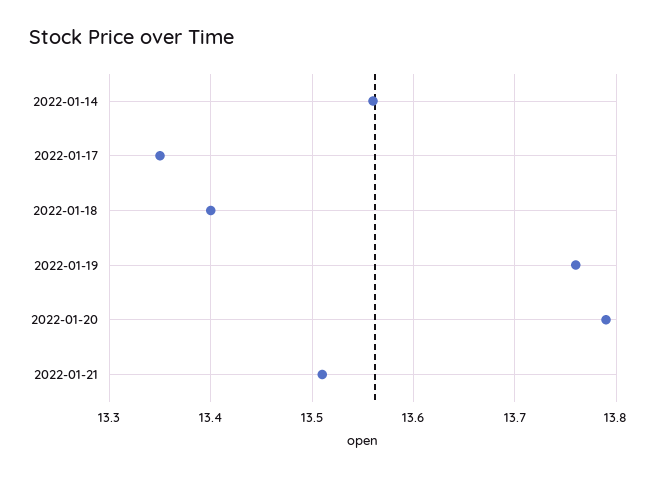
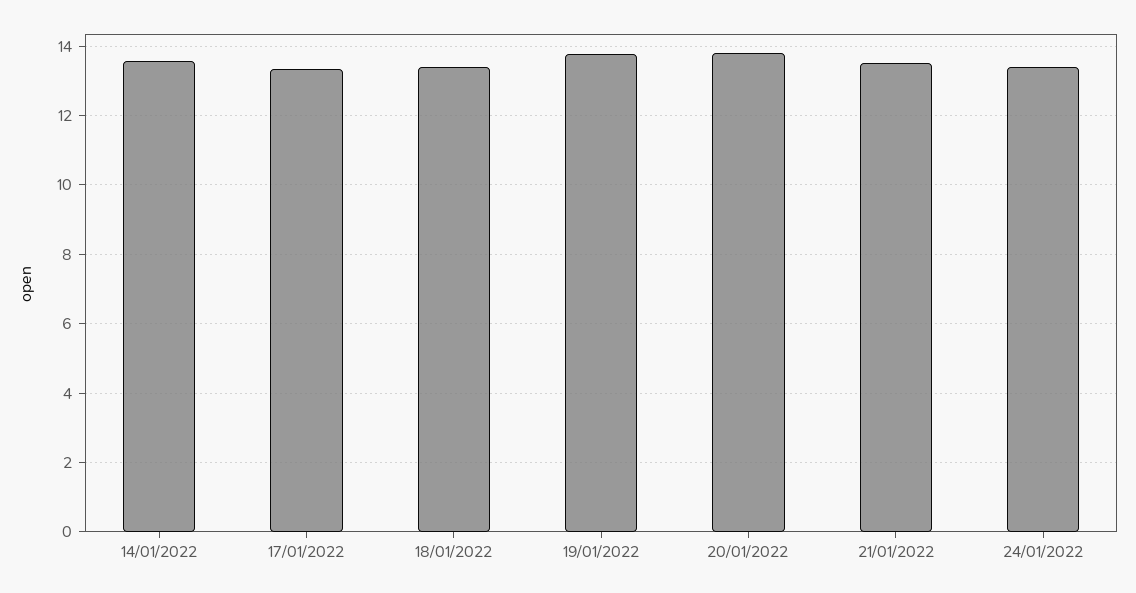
24/01/2022: none -> 13.4

